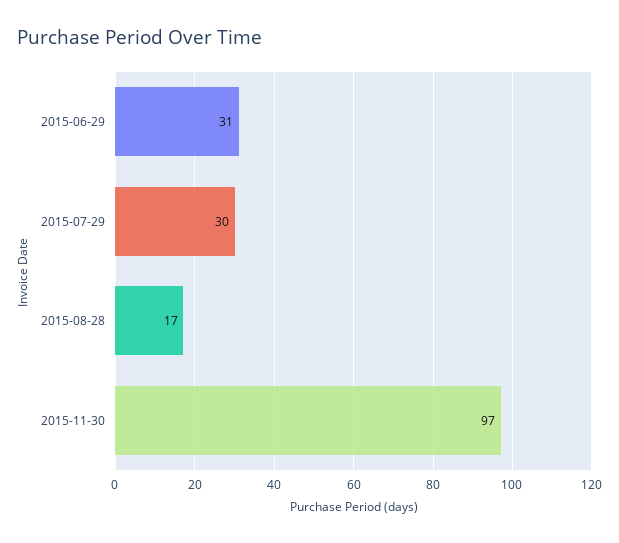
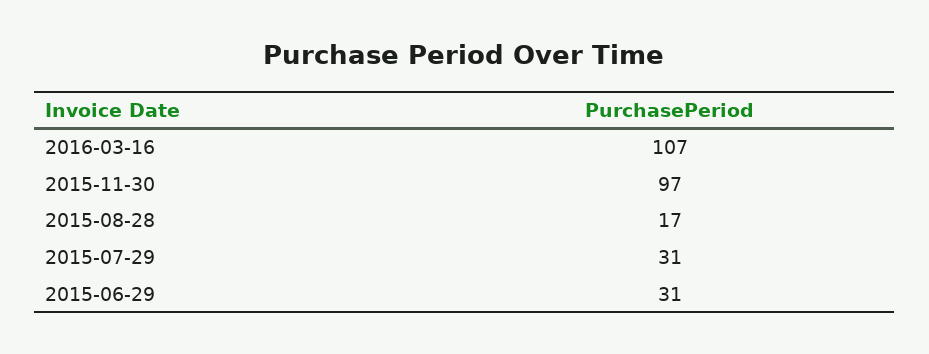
2015-07-29: 30 -> 31
2016-03-16: none -> 107

